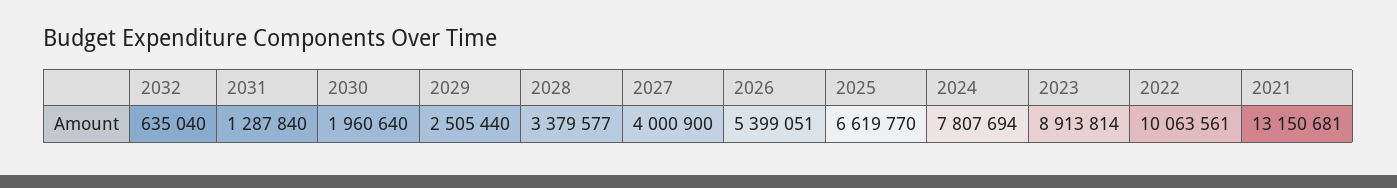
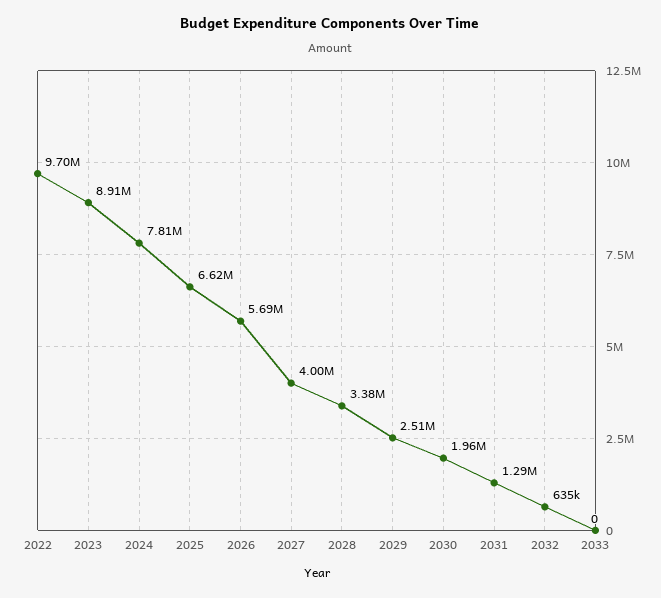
2026: 5399051 -> 5690000
2022: 10063561 -> 9700000
2021: 13150681 -> none
2033: none -> 0

